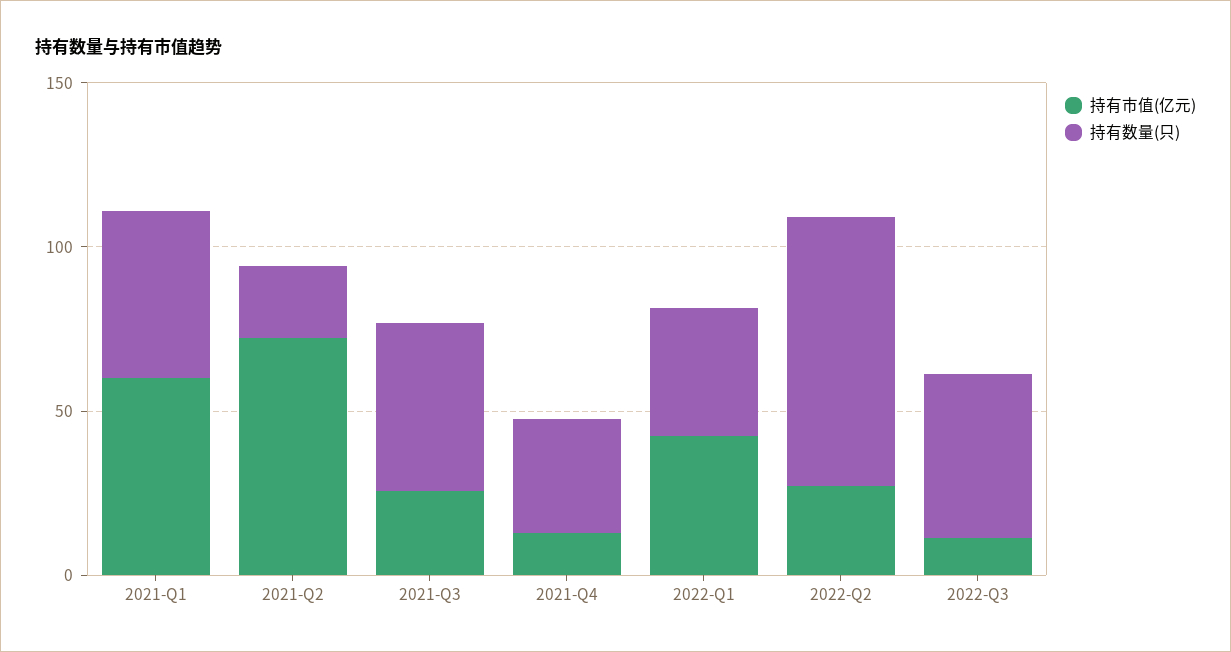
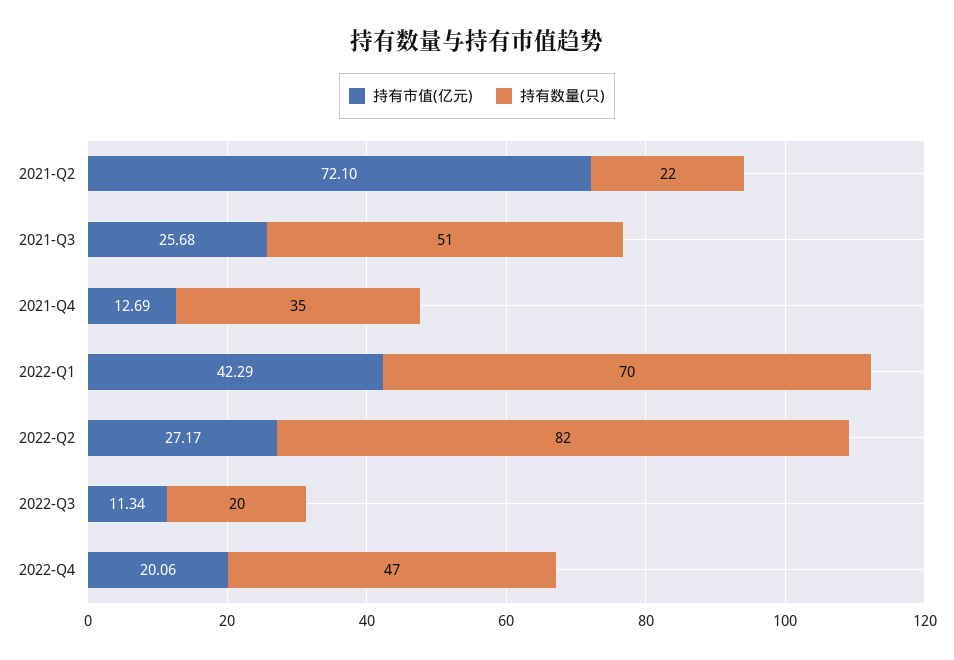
持有市值(亿元), 2021-Q1: 60 -> none
持有数量(只), 2021-Q1: 50 -> none
持有数量(只), 2022-Q1: 40 -> 70
持有数量(只), 2022-Q3: 50 -> 20
持有市值(亿元), 2022-Q4: none -> 20.06
持有数量(只), 2022-Q4: none -> 47

